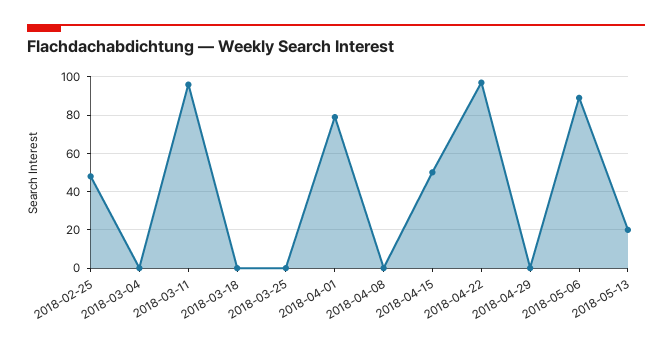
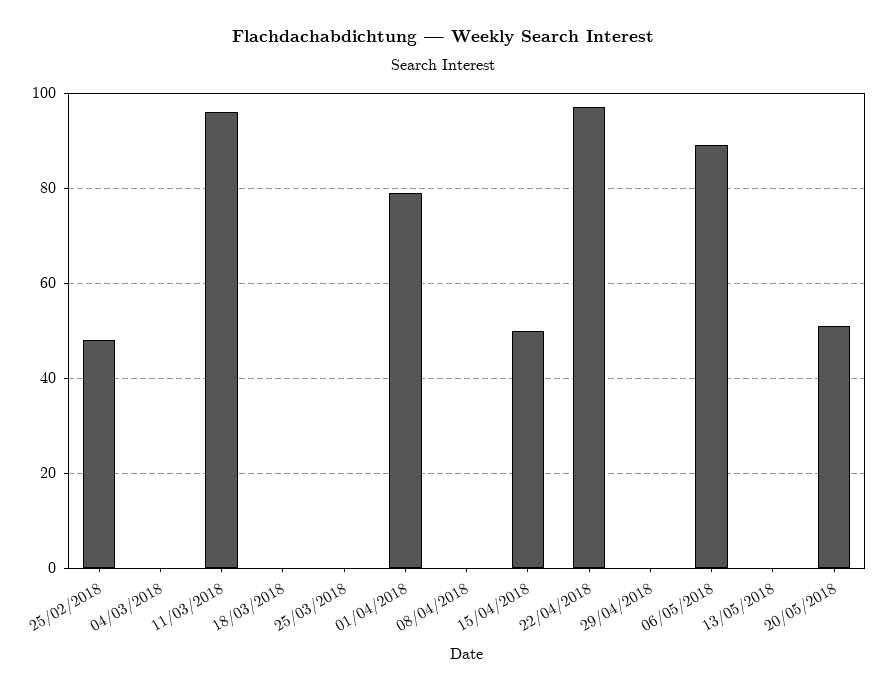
2018-05-13: 20 -> 0
20/05/2018: none -> 50

